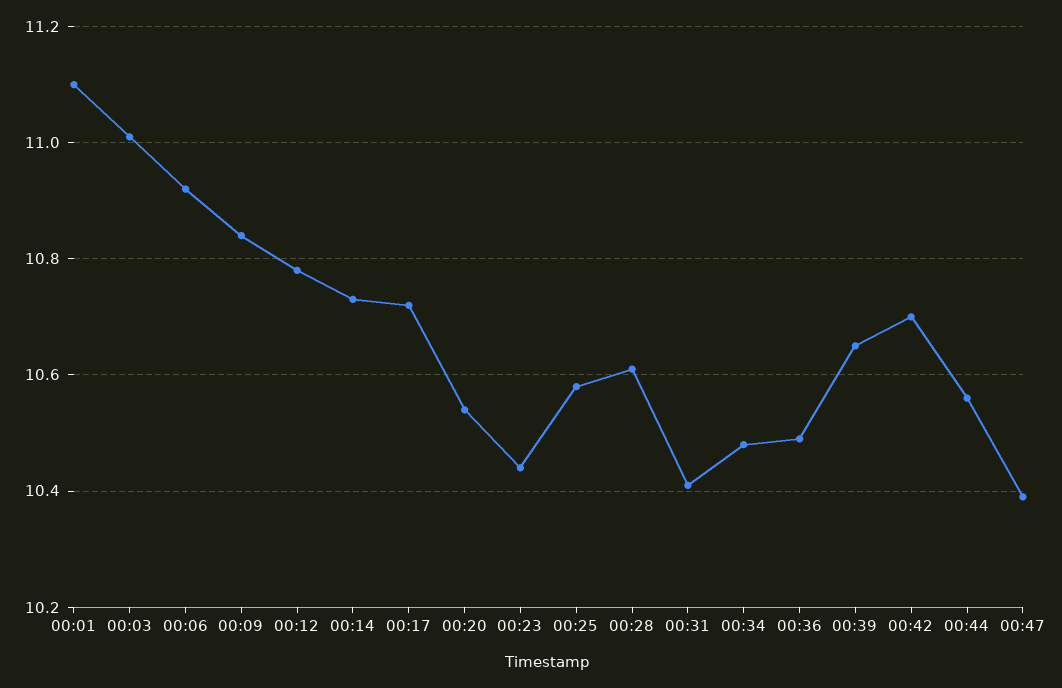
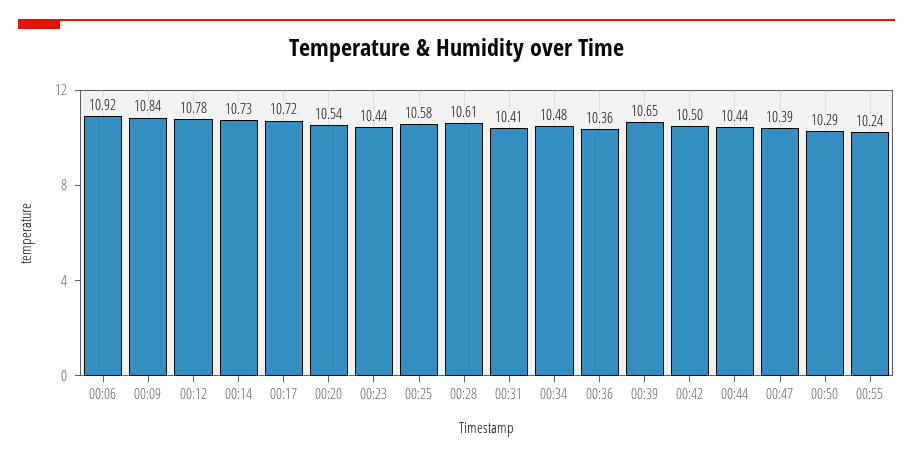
00:01: 11.1 -> none
00:03: 11 -> none
00:36: 10.5 -> 10.36
00:42: 10.7 -> 10.5
00:44: 10.55 -> 10.44
00:50: none -> 10.29
00:55: none -> 10.24

